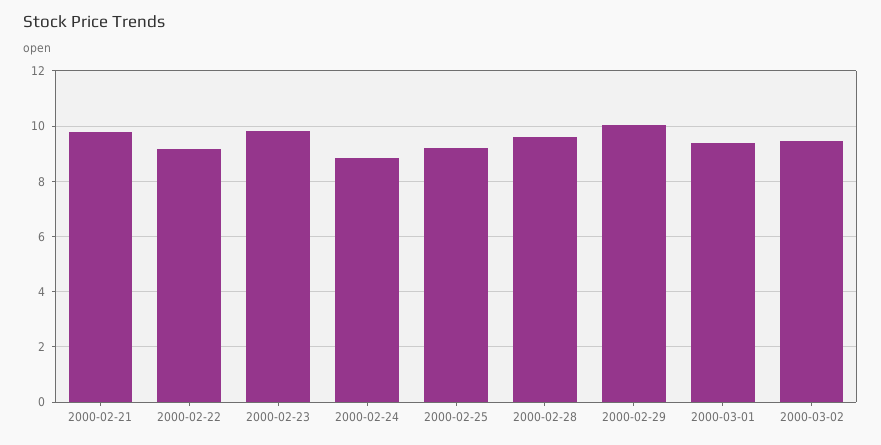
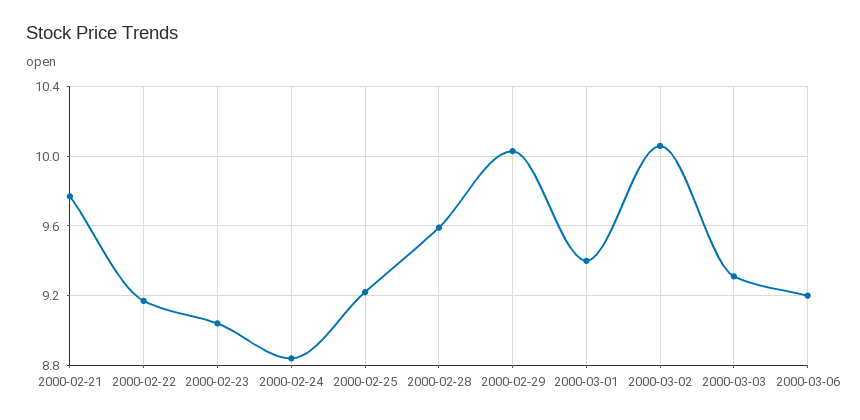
2000-02-23: 9.75 -> 9.05
2000-03-02: 9.5 -> 10.05
2000-03-03: none -> 9.3
2000-03-06: none -> 9.2

